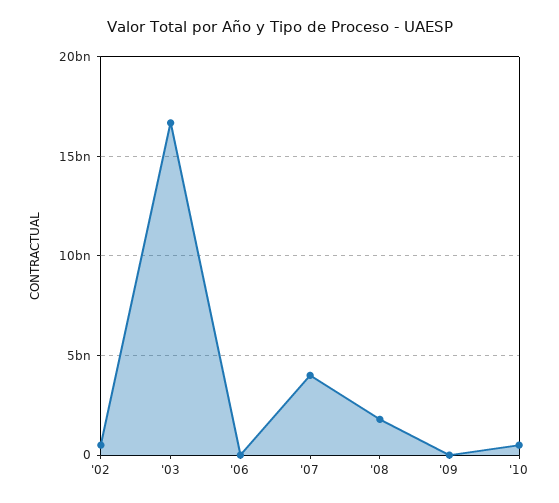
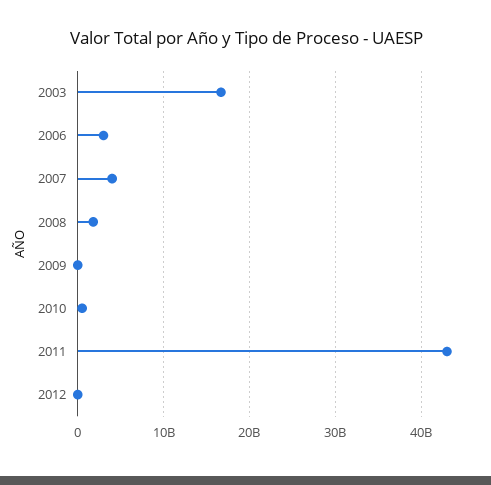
'02: 500000000 -> none
'06: 0 -> 3000000000
2011: none -> 43000000000
2012: none -> 0

